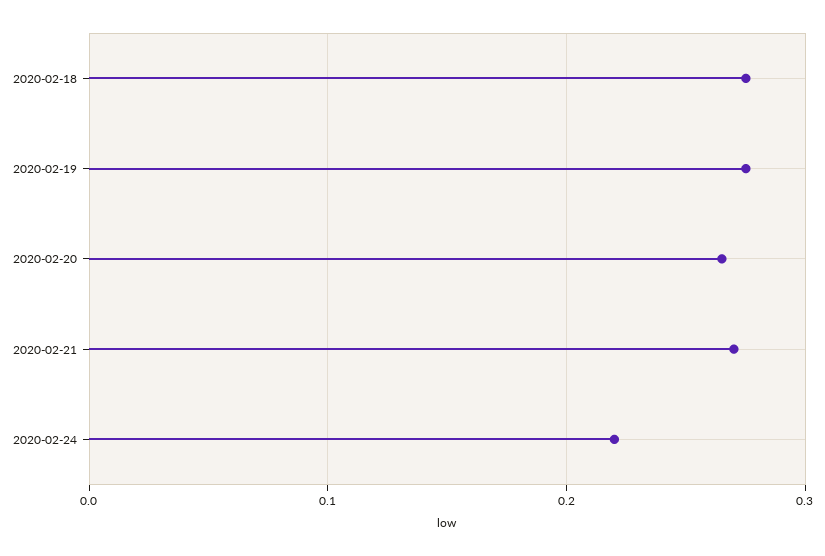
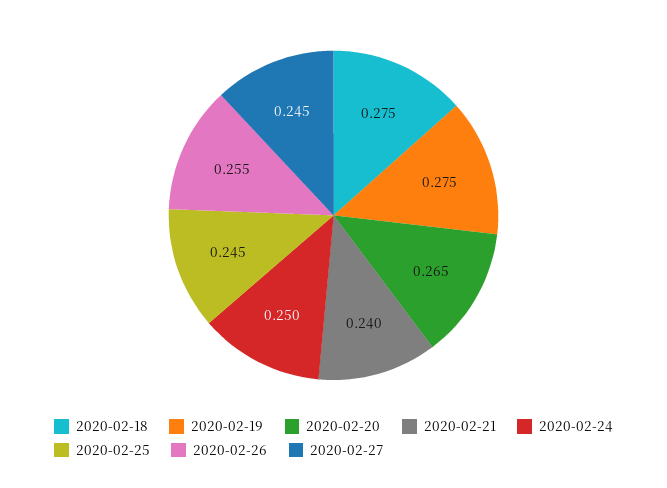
2020-02-21: 0.27 -> 0.24
2020-02-24: 0.22 -> 0.25
2020-02-25: none -> 0.245
2020-02-26: none -> 0.255
2020-02-27: none -> 0.245

